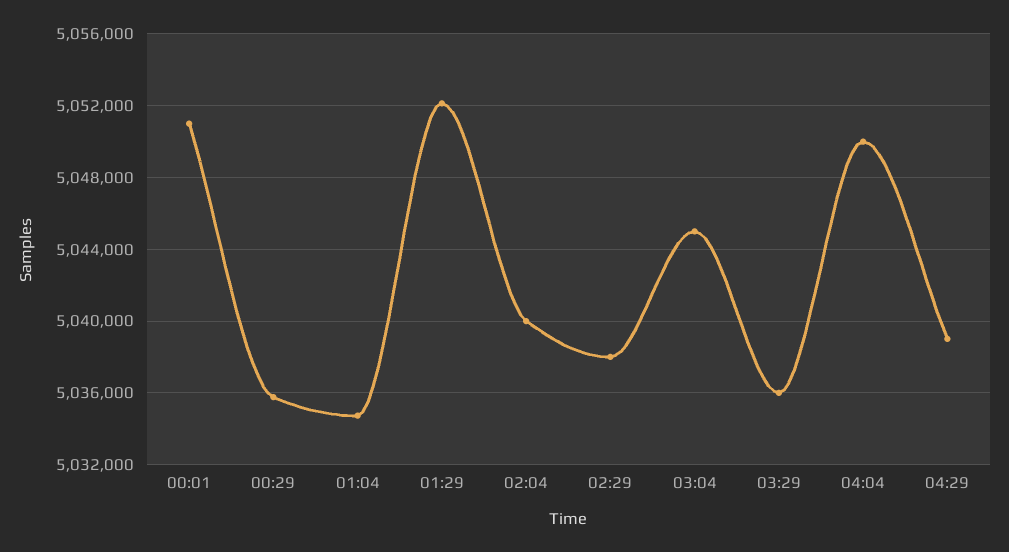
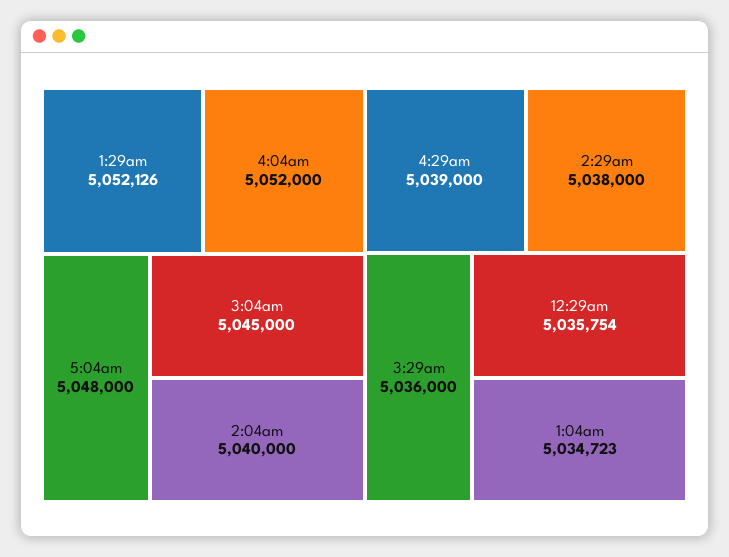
00:01: 5051000 -> none
04:04: 5050000 -> 5052000
5:04am: none -> 5048000

